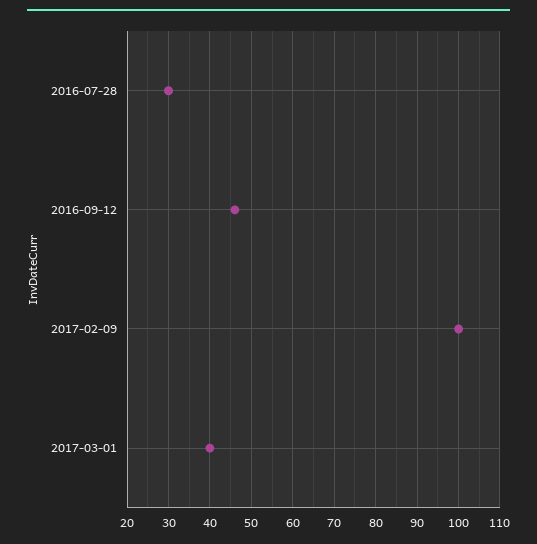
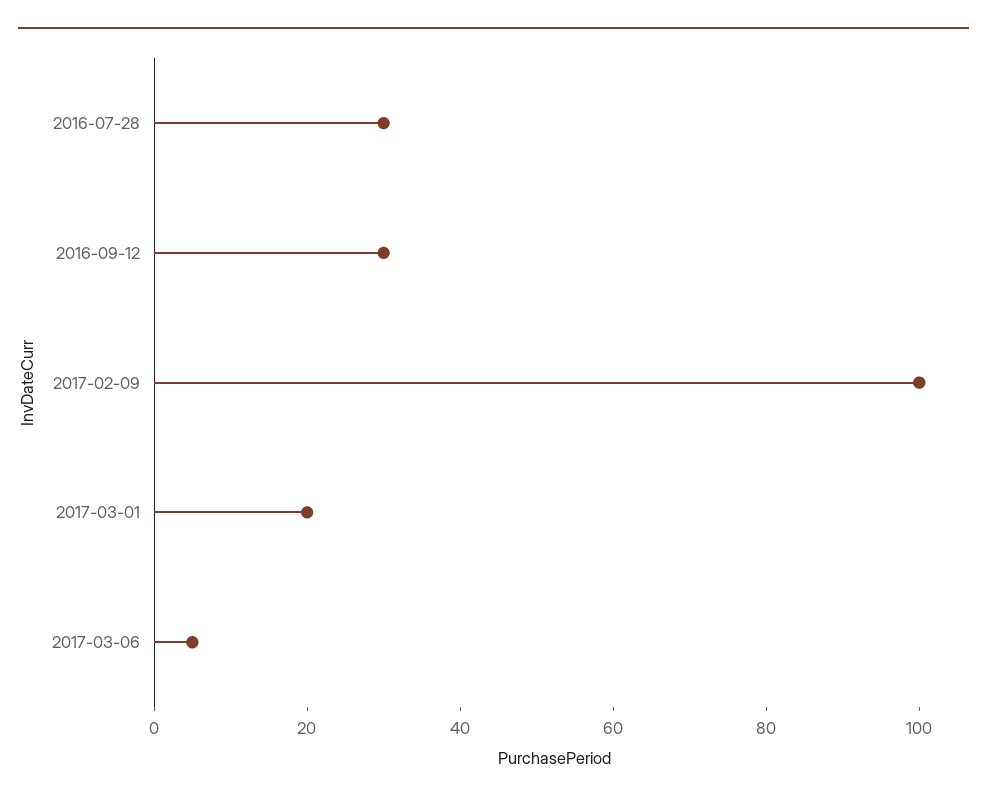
2016-09-12: 45 -> 30
2017-03-01: 40 -> 20
2017-03-06: none -> 5

